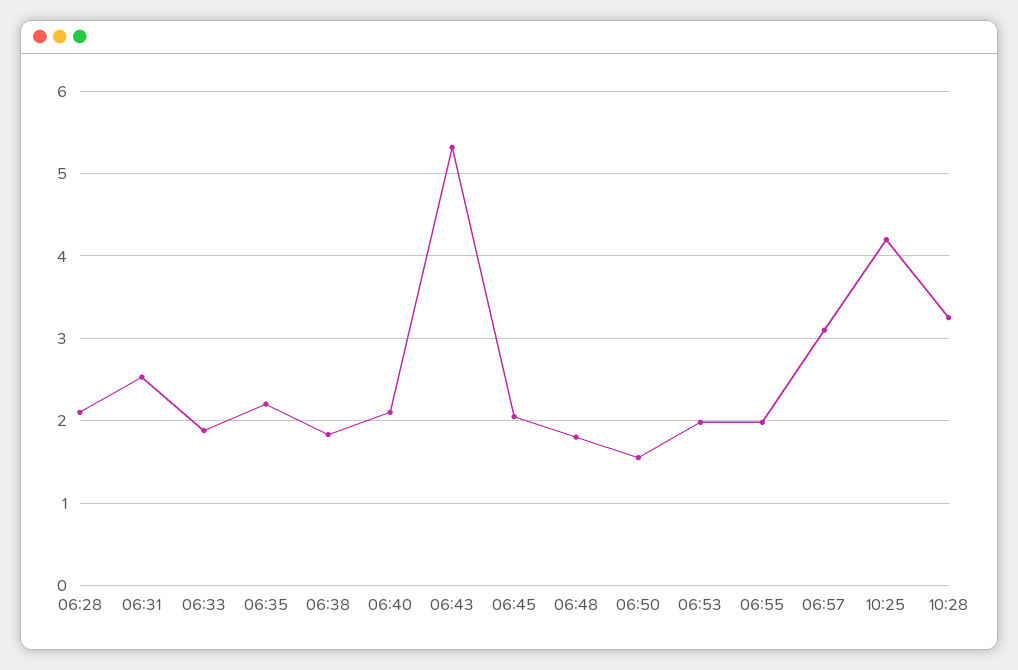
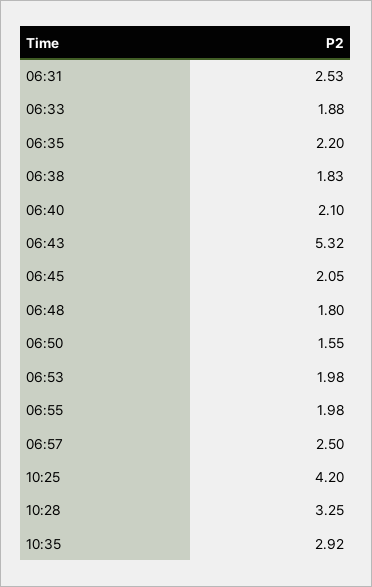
06:28: 2.1 -> none
06:57: 3.1 -> 2.5
10:35: none -> 2.92

